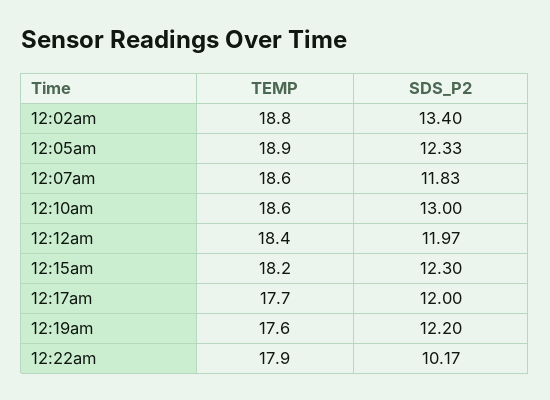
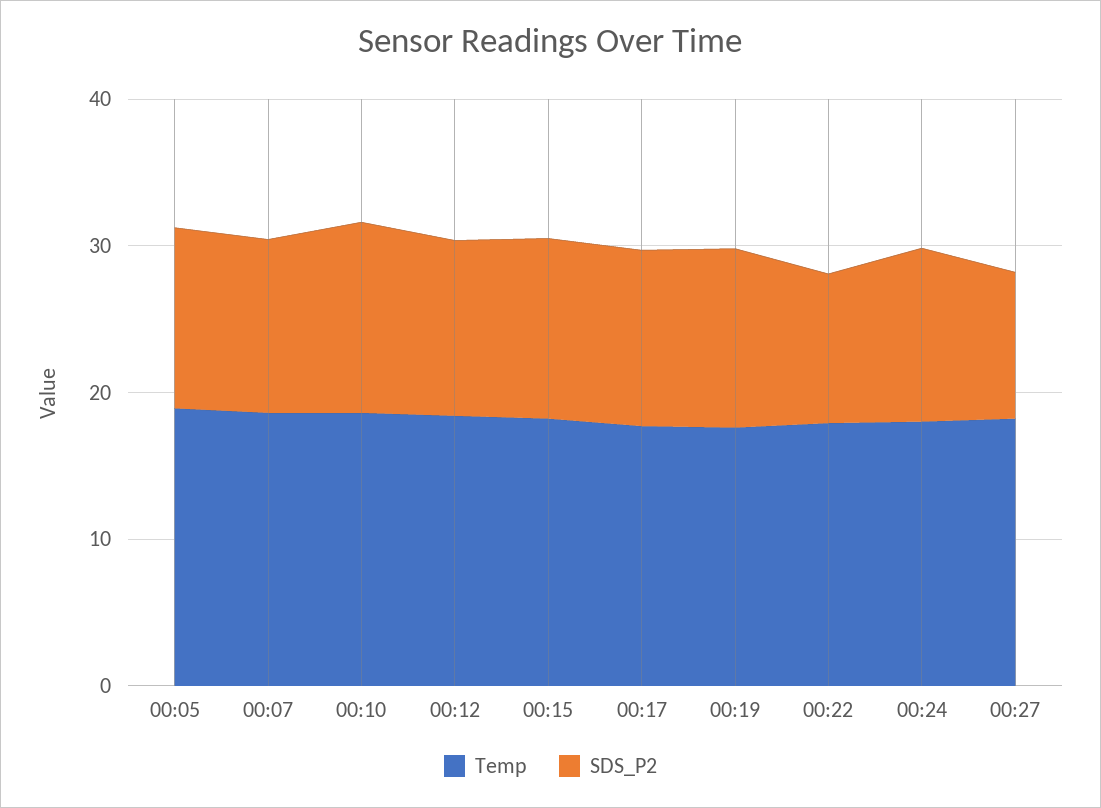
TEMP, 12:02am: 18.8 -> none
SDS_P2, 12:02am: 13.4 -> none
TEMP, 00:24: none -> 18
SDS_P2, 00:24: none -> 12
TEMP, 00:27: none -> 18
SDS_P2, 00:27: none -> 10

